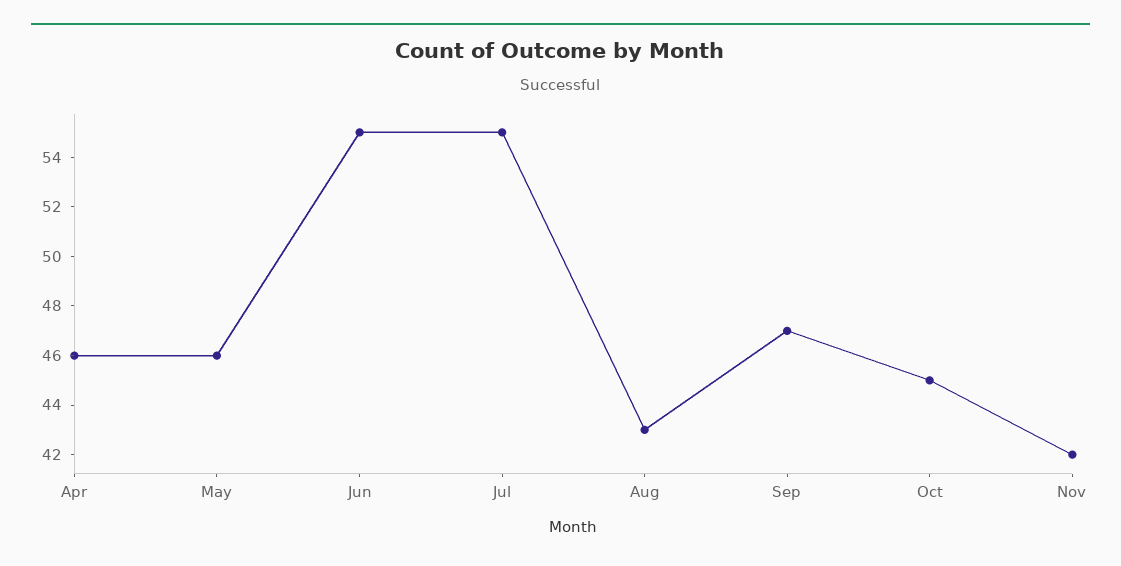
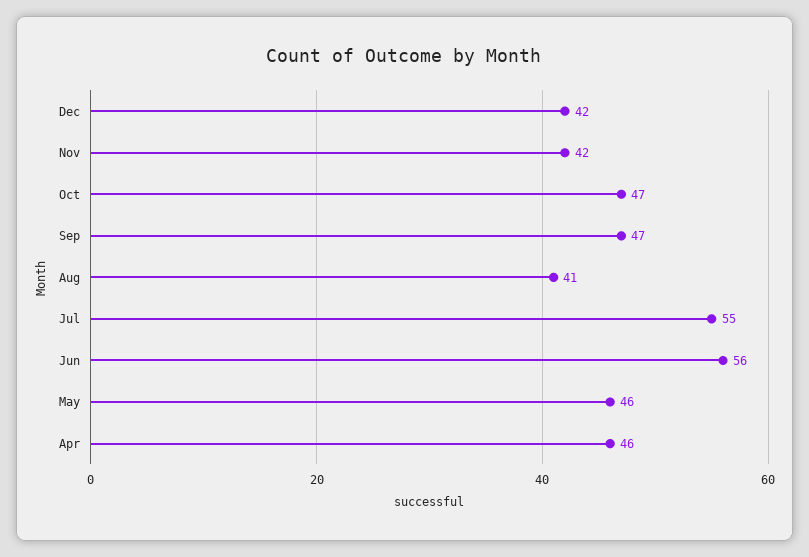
Jun: 55 -> 56
Aug: 43 -> 41
Oct: 45 -> 47
Dec: none -> 42

